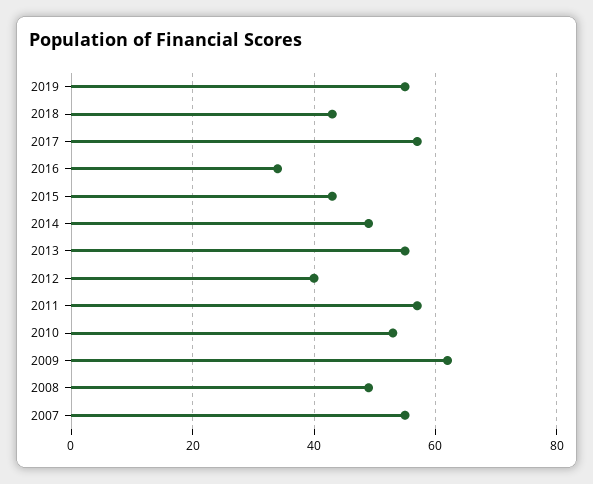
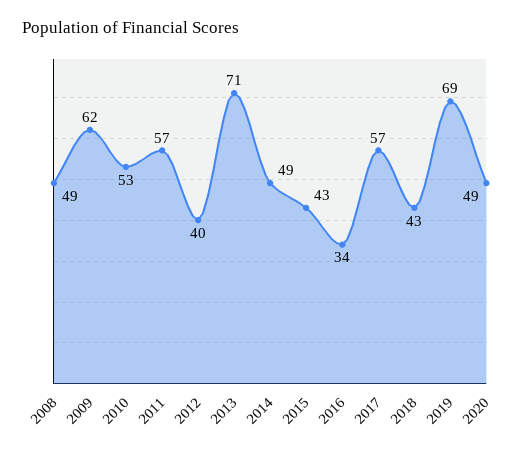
2019: 55 -> 69
2013: 55 -> 71
2007: 55 -> none
2020: none -> 49

